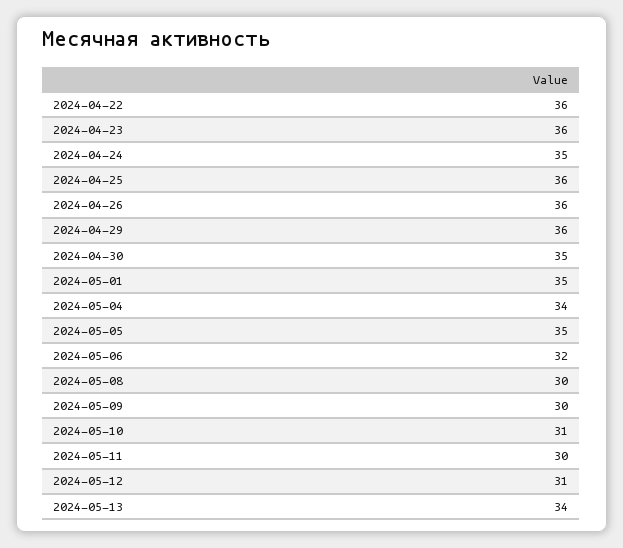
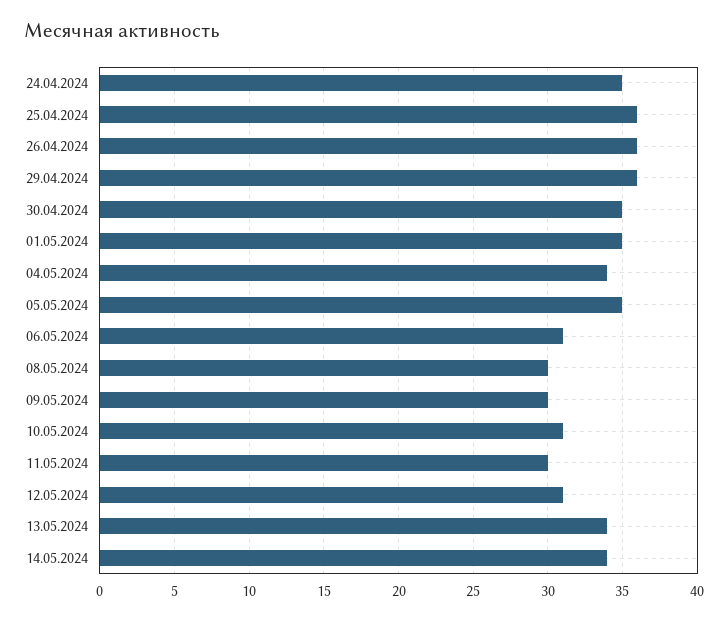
2024-04-22: 36 -> none
2024-04-23: 36 -> none
2024-05-06: 32 -> 31
14.05.2024: none -> 34

